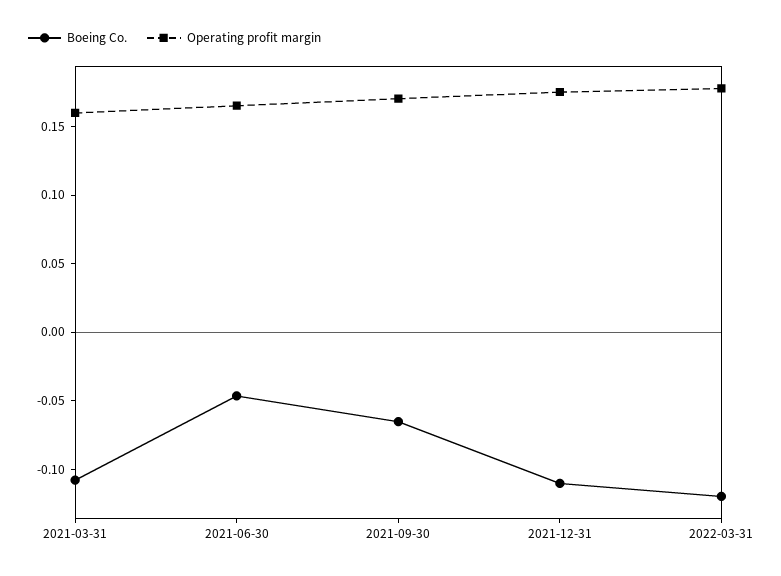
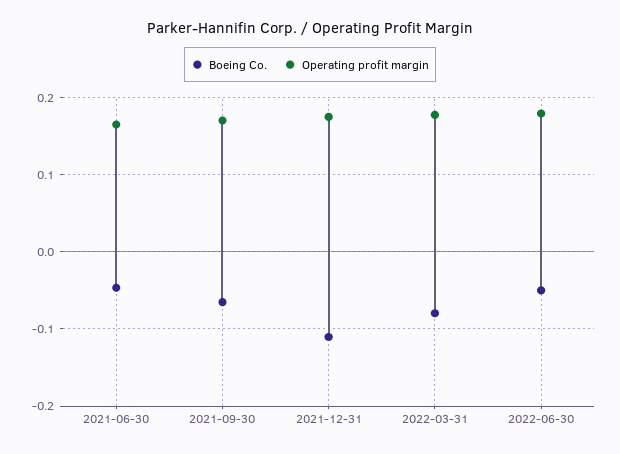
Boeing Co., 2021-03-31: -0.11 -> none
Operating profit margin, 2021-03-31: 0.16 -> none
Boeing Co., 2022-03-31: -0.12 -> -0.08
Boeing Co., 2022-06-30: none -> -0.05
Operating profit margin, 2022-06-30: none -> 0.18

